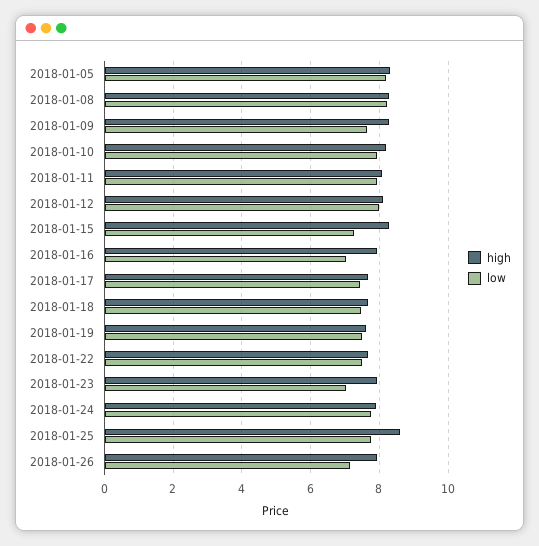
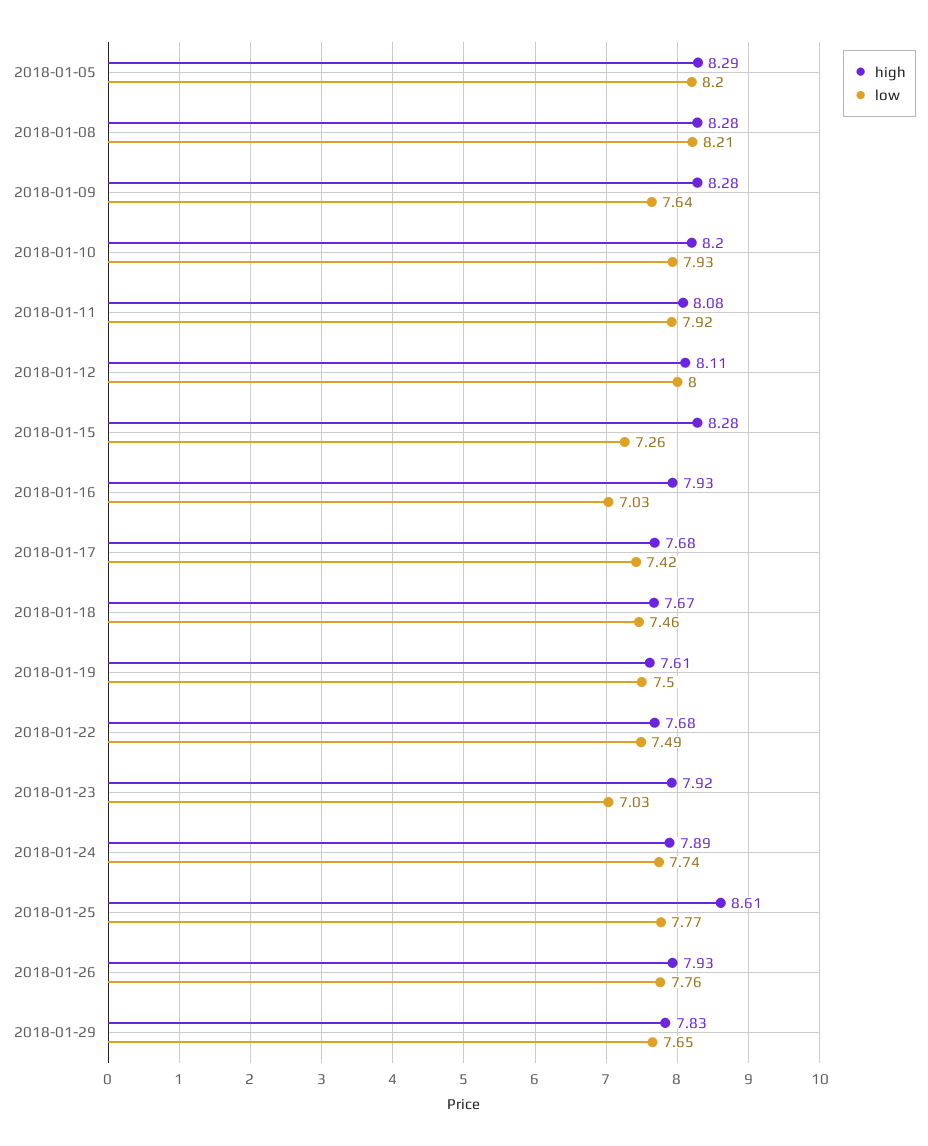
low, 2018-01-26: 7.2 -> 7.76
high, 2018-01-29: none -> 7.83
low, 2018-01-29: none -> 7.65

